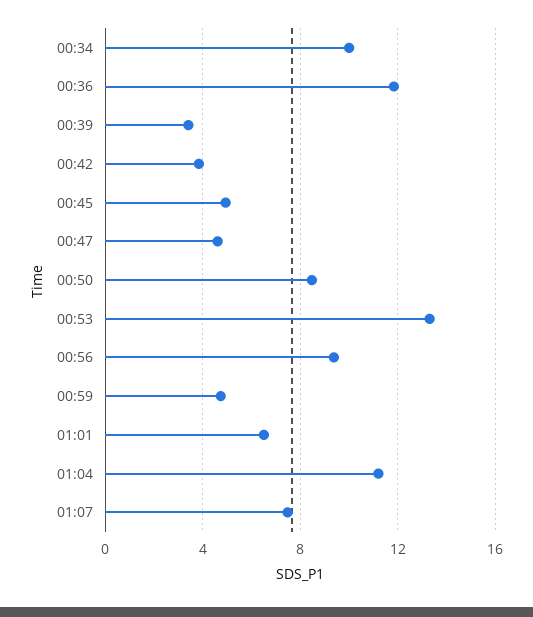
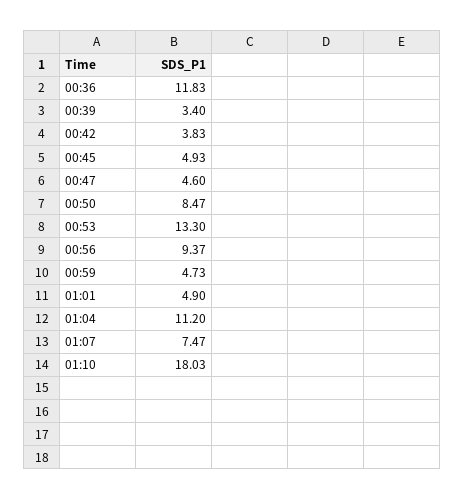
00:34: 10 -> none
01:01: 6.5 -> 4.9
01:10: none -> 18.03

